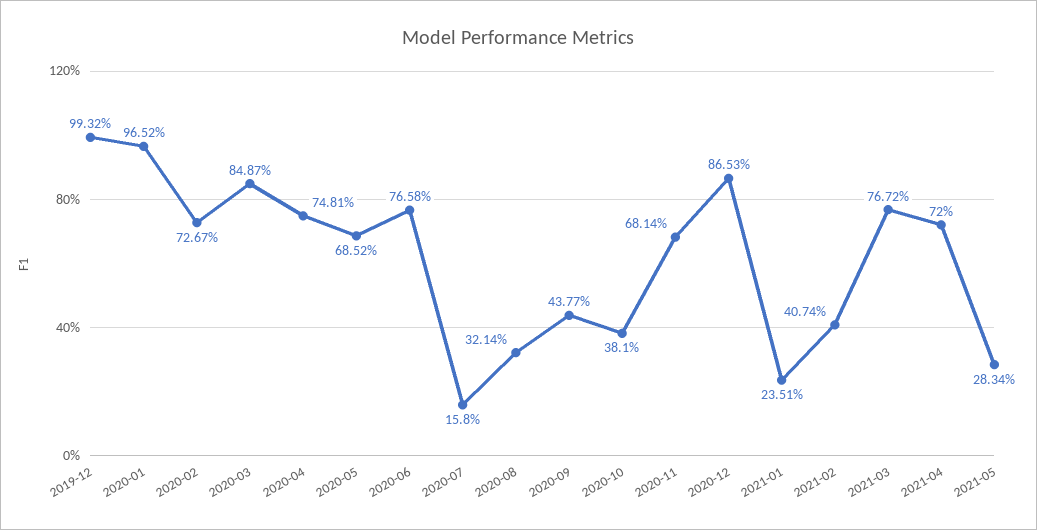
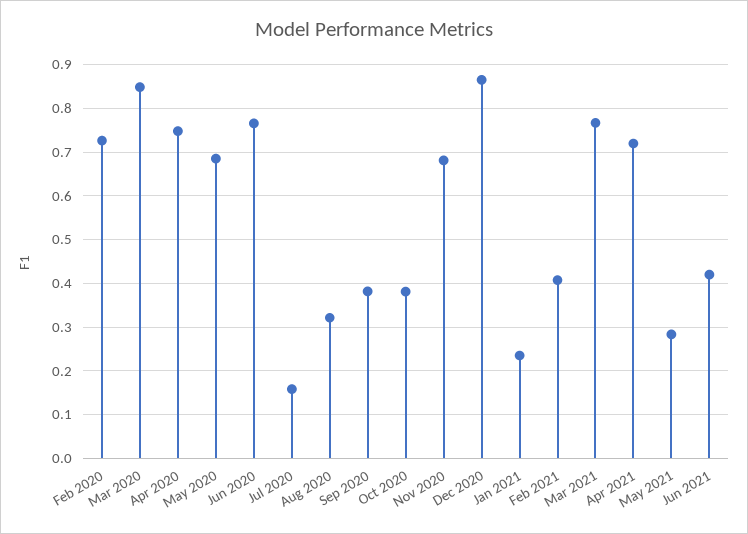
2019-12: 0.9932 -> none
2020-01: 0.9652 -> none
2020-09: 0.4377 -> 0.38
Jun 2021: none -> 0.42

